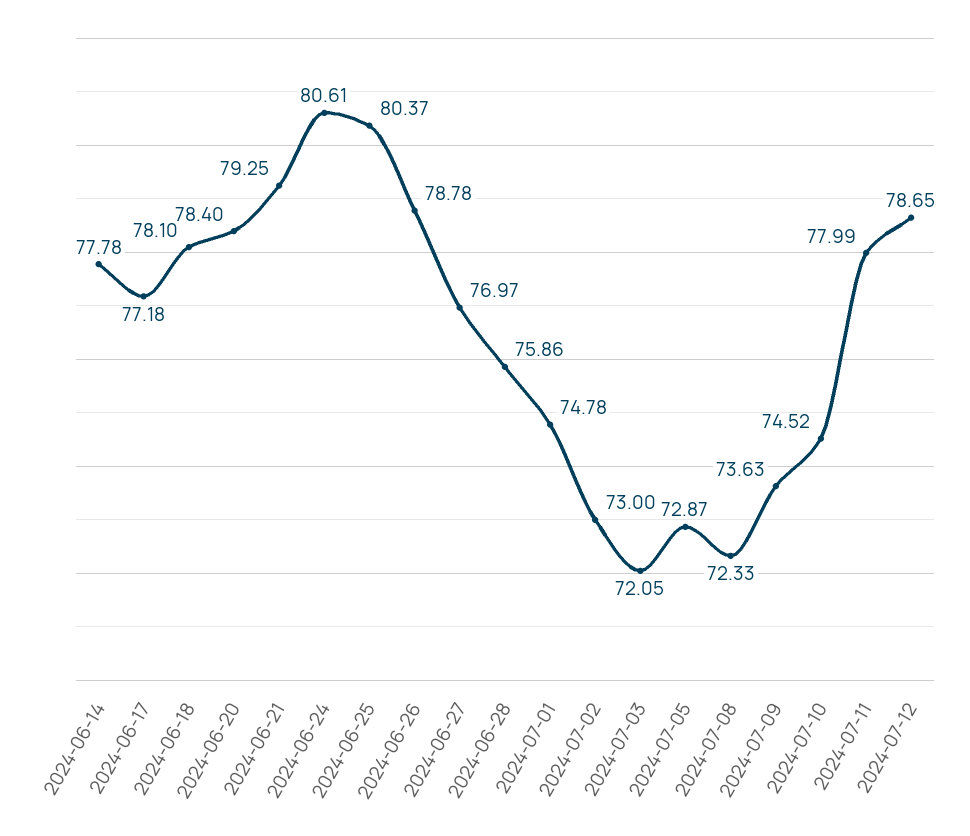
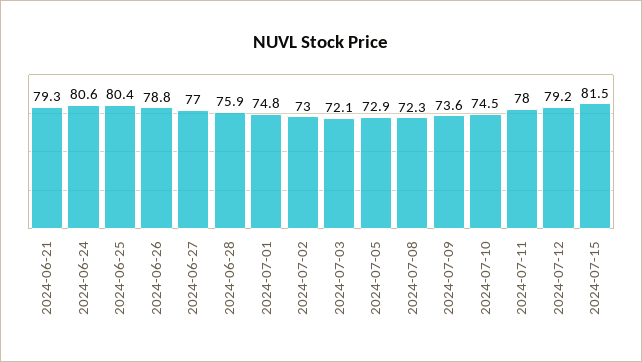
2024-06-14: 77.78 -> none
2024-06-17: 77.18 -> none
2024-06-18: 78.1 -> none
2024-06-20: 78.4 -> none
2024-07-12: 78.65 -> 79.2
2024-07-15: none -> 81.5

